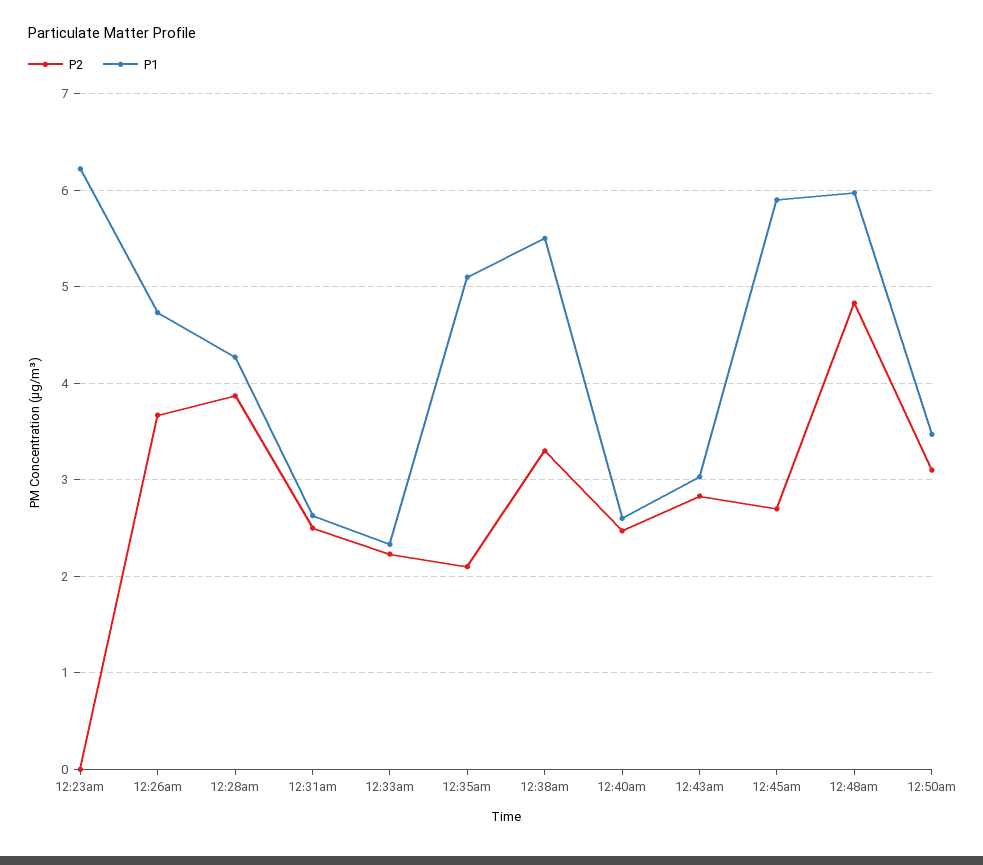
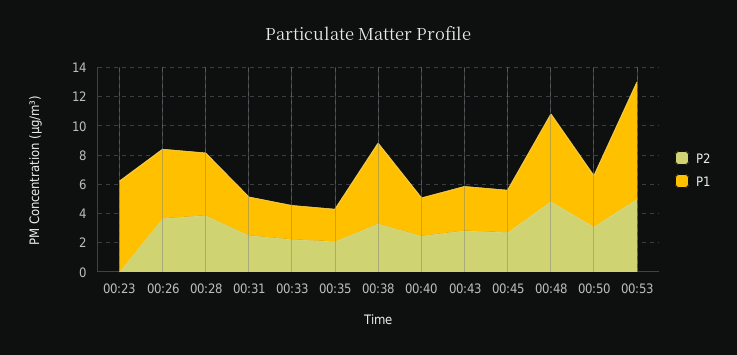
P1, 12:35am: 5.1 -> 2
P1, 12:45am: 5.9 -> 3
P2, 00:53: none -> 5
P1, 00:53: none -> 8

